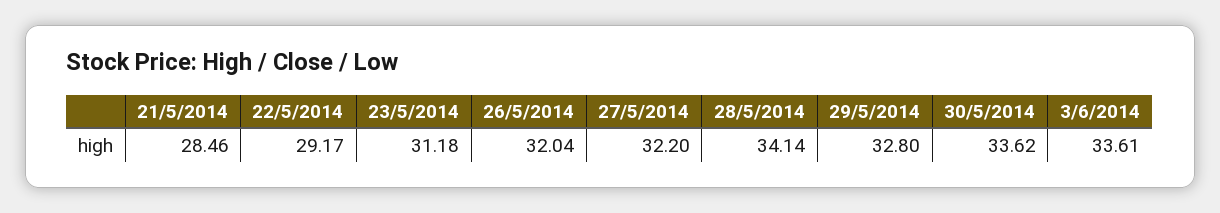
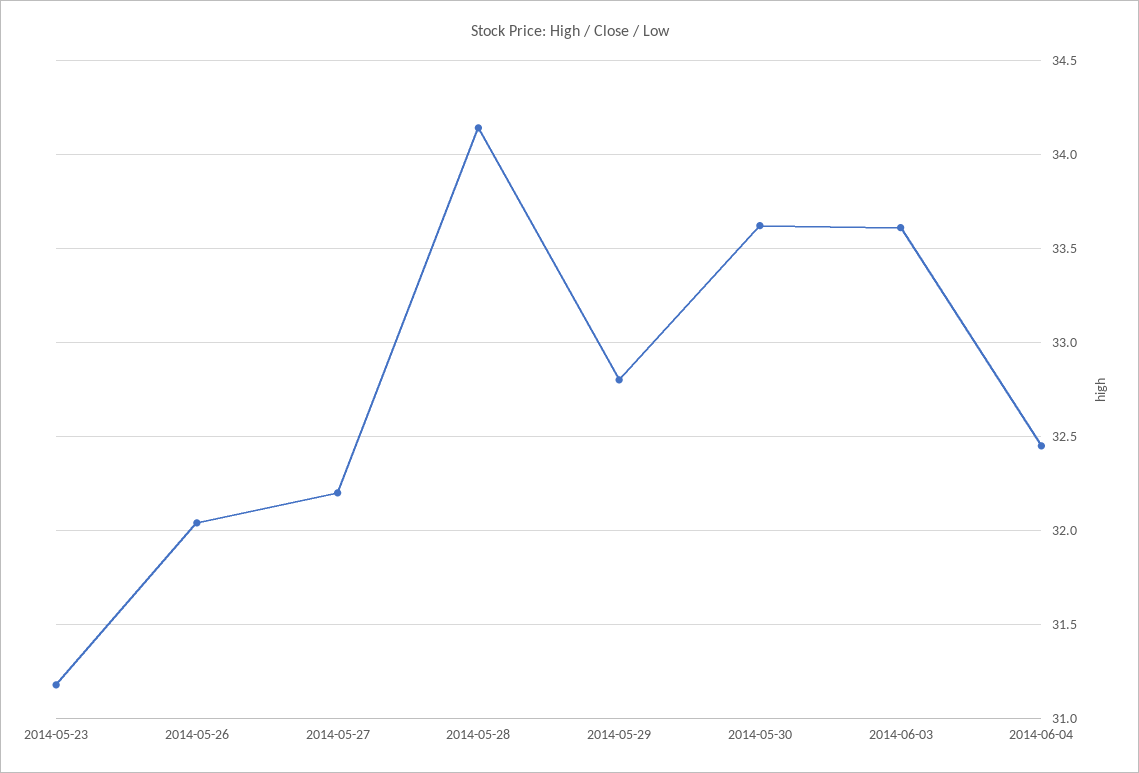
21/5/2014: 28.46 -> none
22/5/2014: 29.17 -> none
2014-06-04: none -> 32.45

